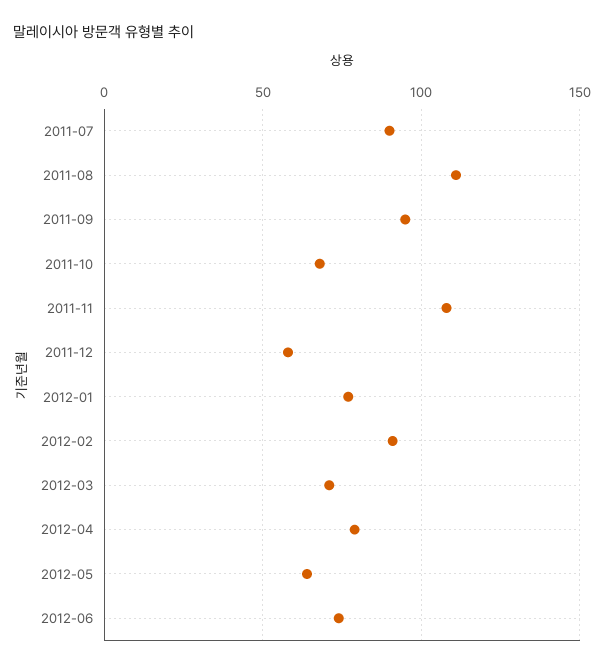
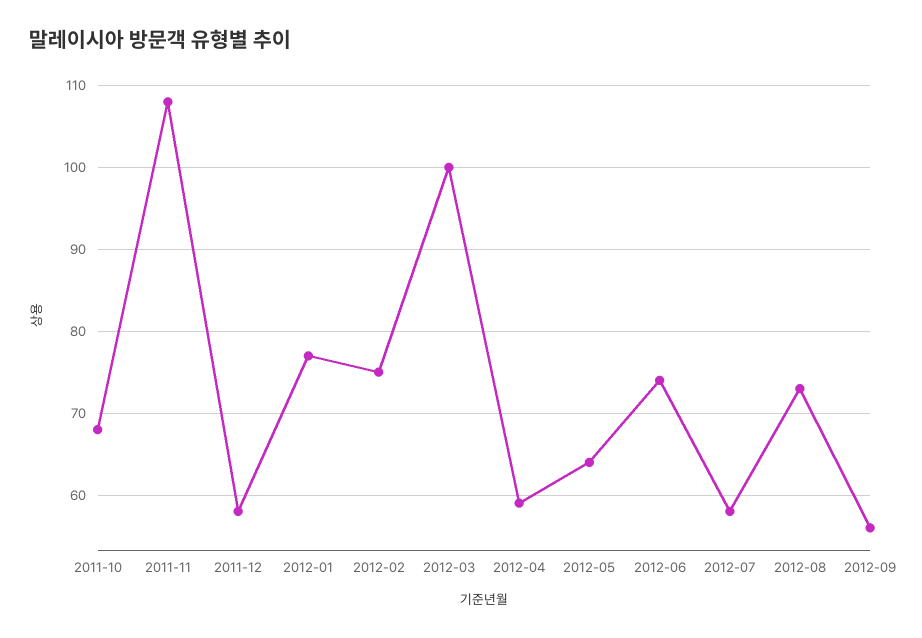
2011-07: 90 -> none
2011-08: 110 -> none
2011-09: 95 -> none
2012-02: 90 -> 75
2012-03: 70 -> 100
2012-04: 80 -> 59
2012-07: none -> 58
2012-08: none -> 73
2012-09: none -> 56

